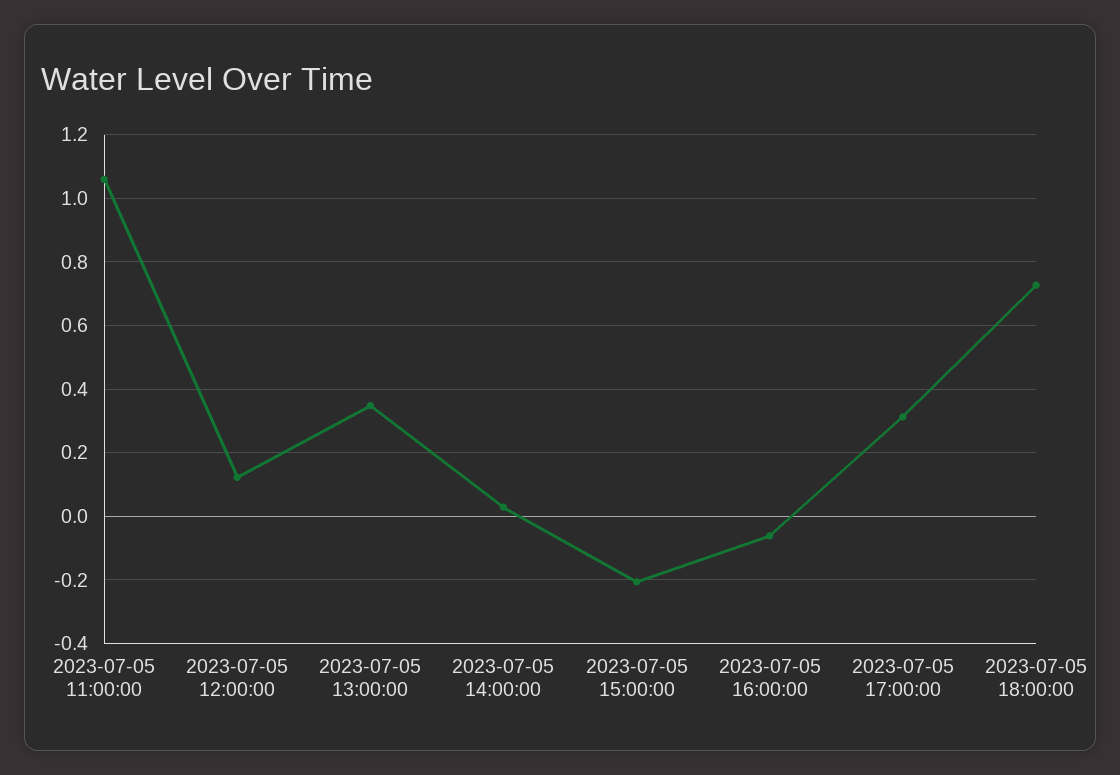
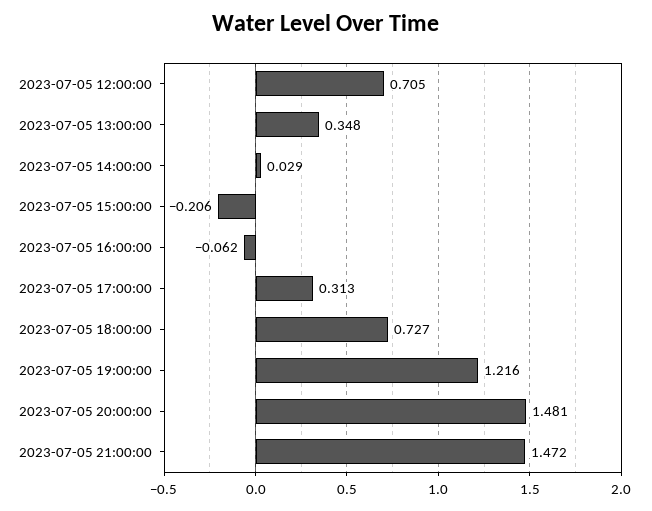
2023-07-05 11:00:00: 1.06 -> none
2023-07-05 12:00:00: 0.12 -> 0.705
2023-07-05 19:00:00: none -> 1.216
2023-07-05 20:00:00: none -> 1.481
2023-07-05 21:00:00: none -> 1.472

